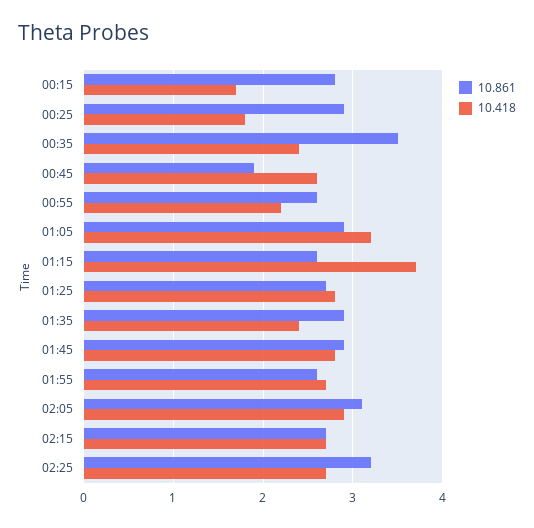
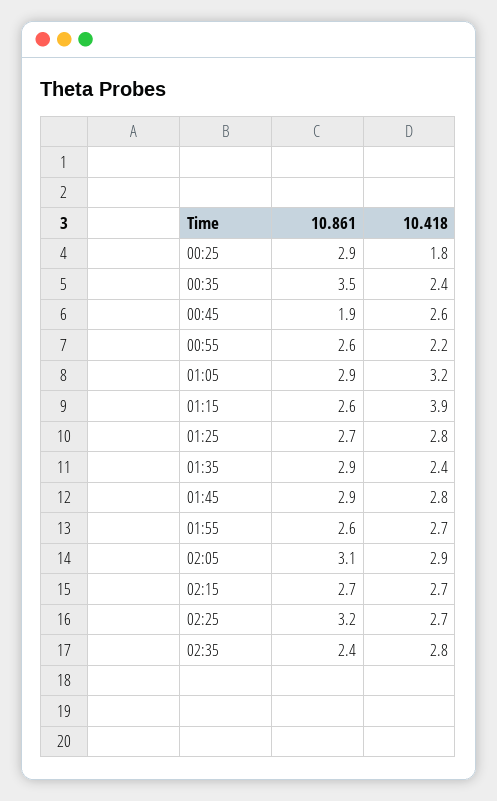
10.861, 00:15: 2.8 -> none
10.418, 00:15: 1.7 -> none
10.418, 01:15: 3.7 -> 3.9
10.861, 02:35: none -> 2.4
10.418, 02:35: none -> 2.8

